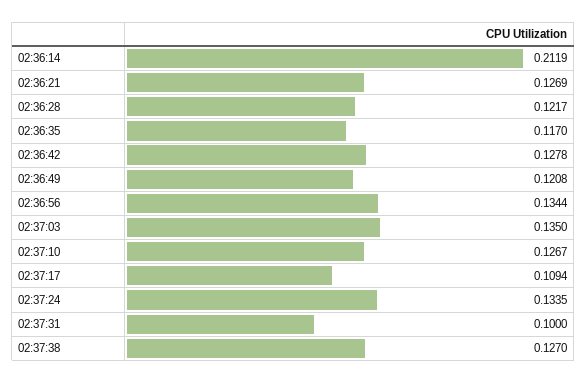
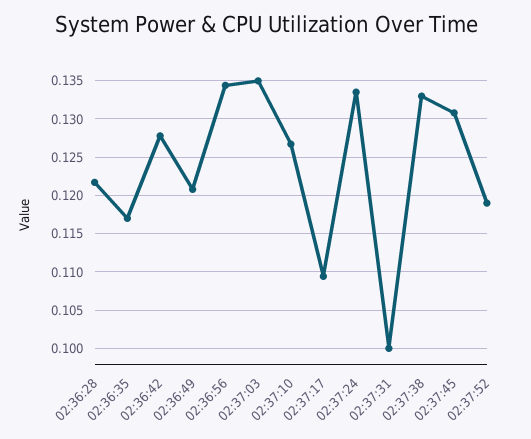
02:36:14: 0.2119 -> none
02:36:21: 0.1269 -> none
02:37:38: 0.127 -> 0.133
02:37:45: none -> 0.131
02:37:52: none -> 0.119

